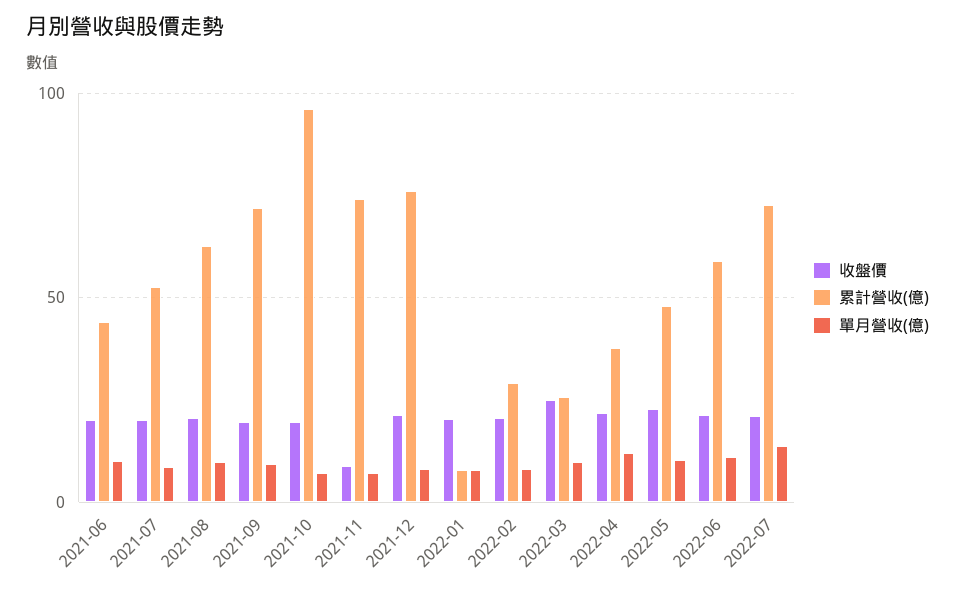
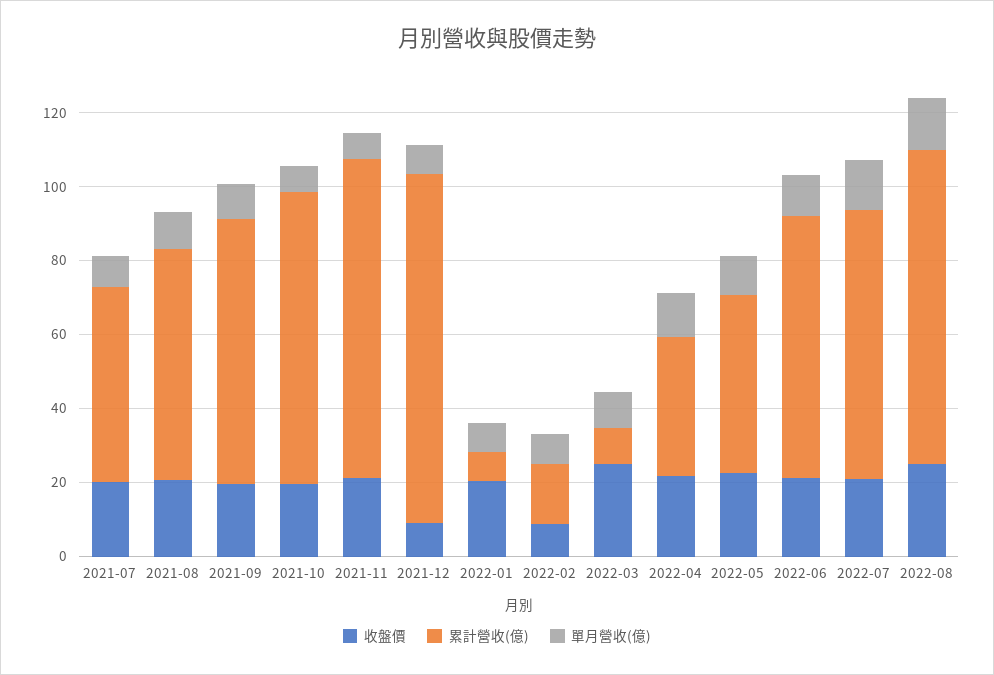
收盤價, 2021-06: 20 -> none
累計營收(億), 2021-06: 45 -> none
單月營收(億), 2021-06: 10 -> none
累計營收(億), 2021-10: 95 -> 80
收盤價, 2021-11: 10 -> 20
累計營收(億), 2021-11: 75 -> 85
收盤價, 2021-12: 20 -> 10
累計營收(億), 2021-12: 75 -> 95
收盤價, 2022-02: 20 -> 10
累計營收(億), 2022-02: 30 -> 15
累計營收(億), 2022-03: 25 -> 10
累計營收(億), 2022-06: 60 -> 70
收盤價, 2022-08: none -> 25
累計營收(億), 2022-08: none -> 85
單月營收(億), 2022-08: none -> 15

